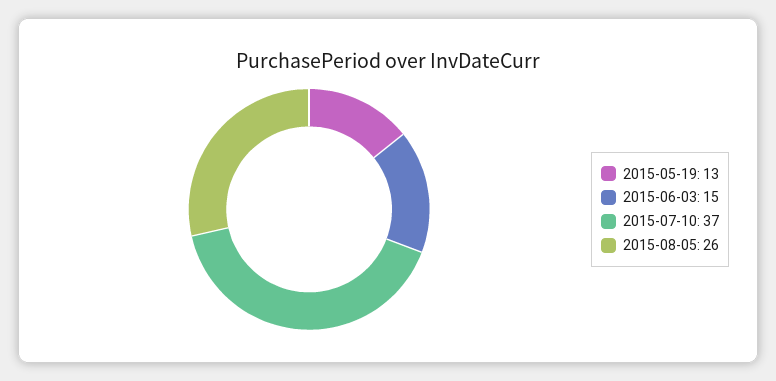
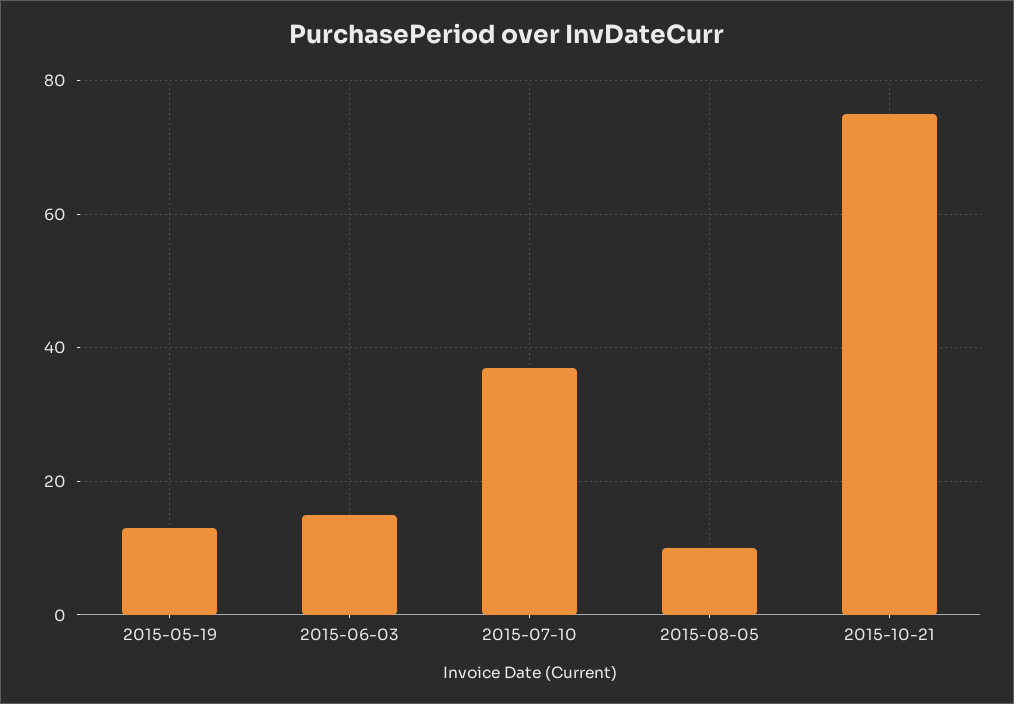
2015-08-05: 26 -> 10
2015-10-21: none -> 75

